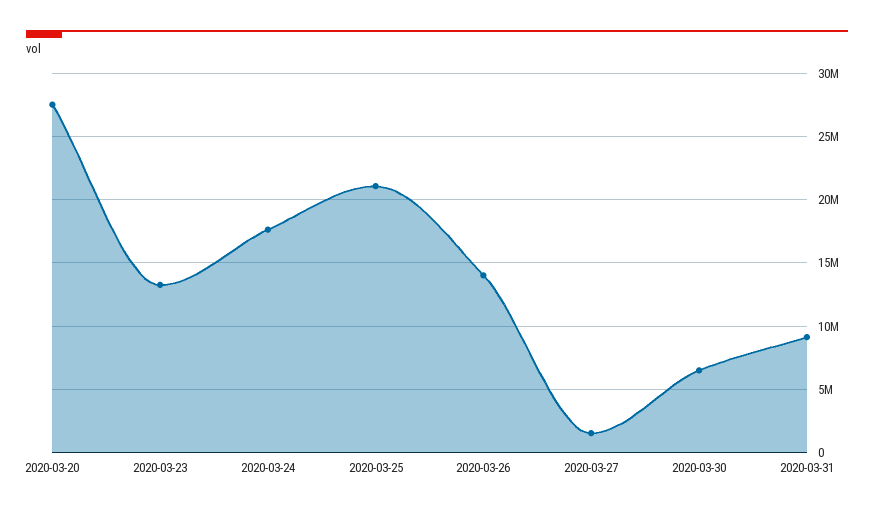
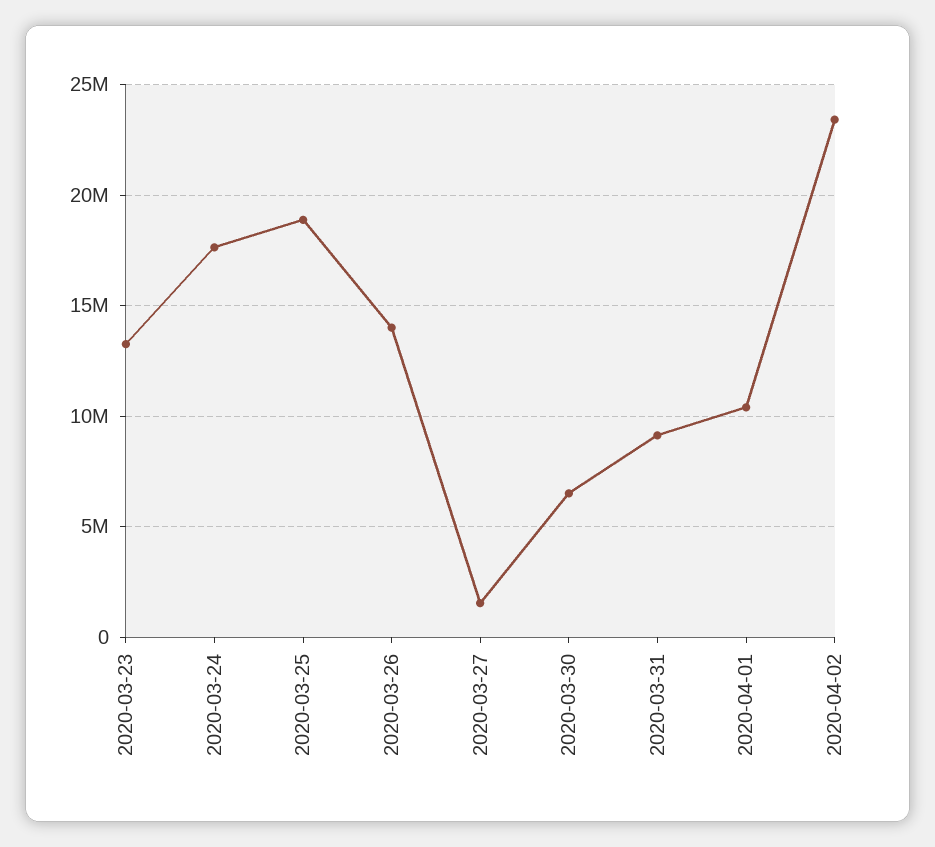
2020-03-20: 27500000 -> none
2020-03-25: 21000000 -> 19000000
2020-04-01: none -> 10500000
2020-04-02: none -> 23500000

